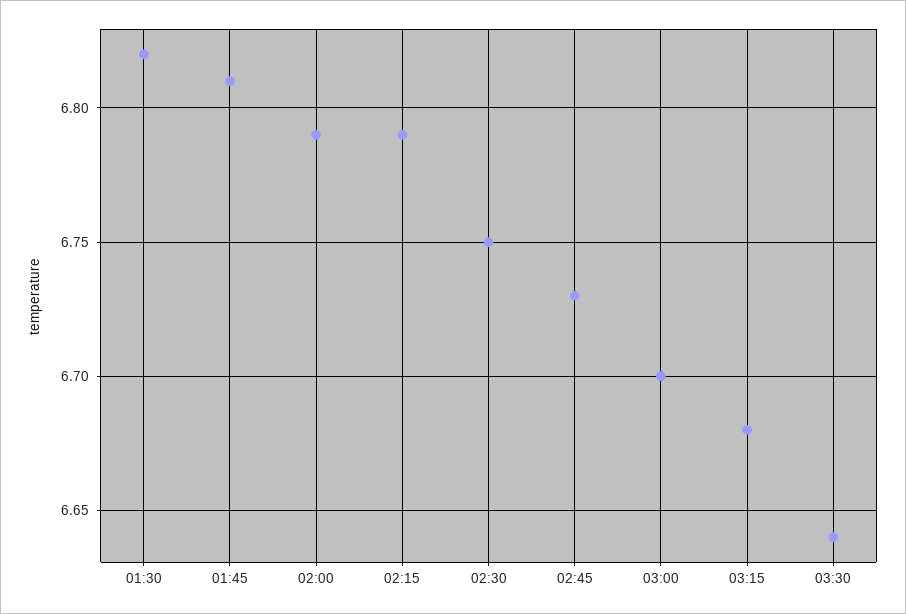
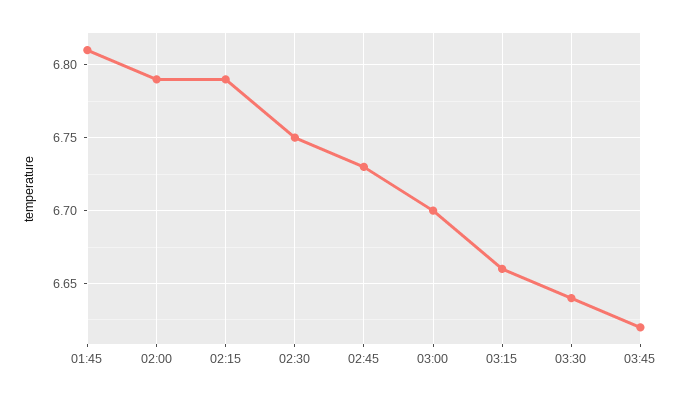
01:30: 6.82 -> none
03:15: 6.68 -> 6.66
03:45: none -> 6.62

